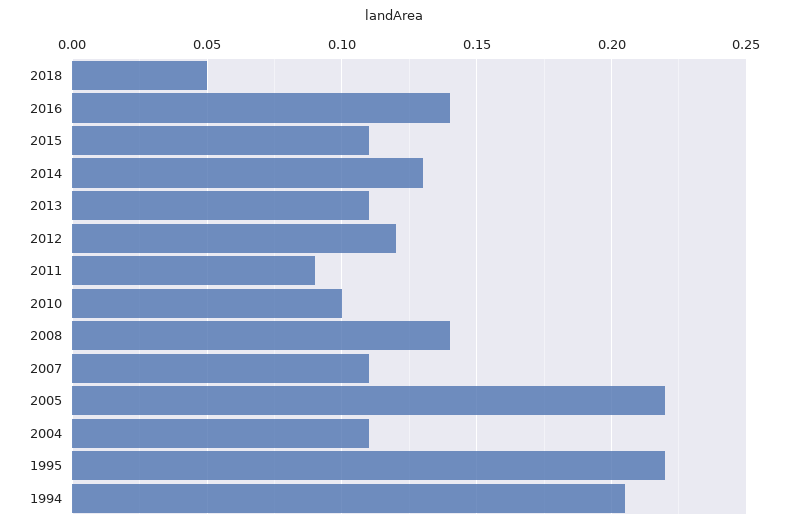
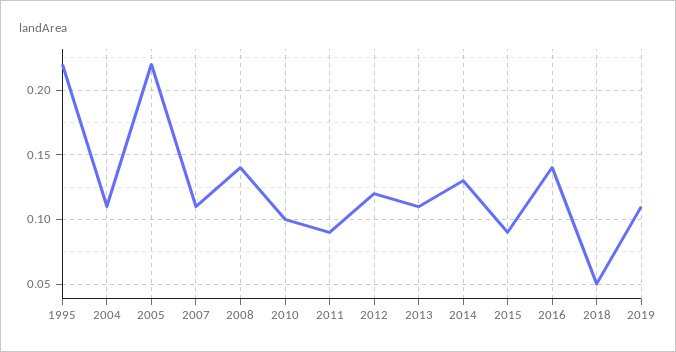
2015: 0.11 -> 0.09
1994: 0.205 -> none
2019: none -> 0.11

